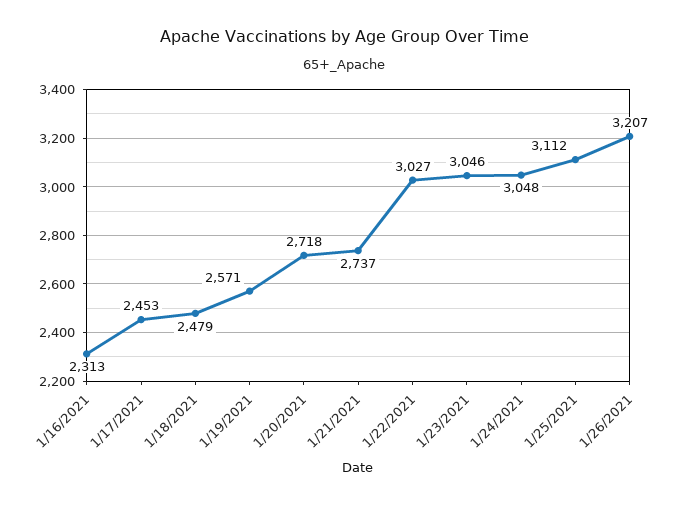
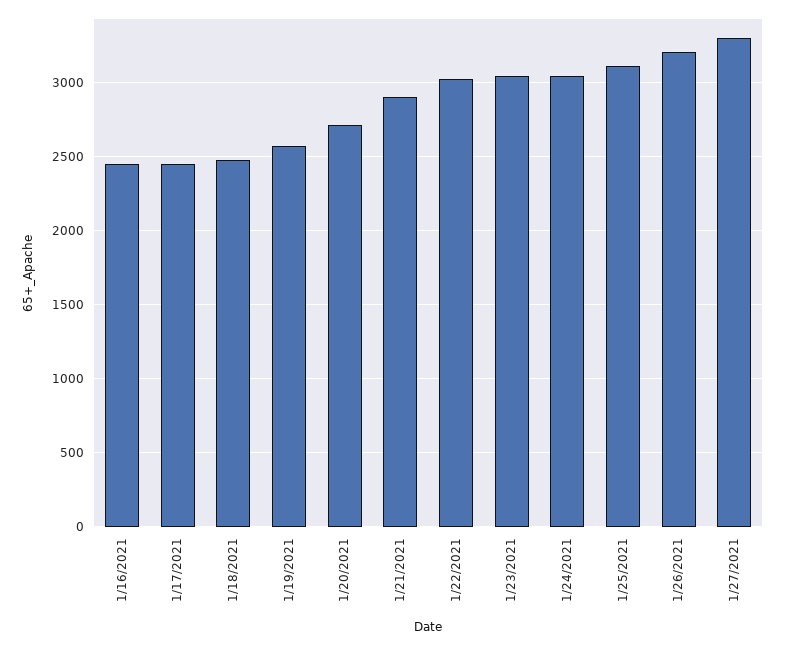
1/16/2021: 2313 -> 2450
1/21/2021: 2737 -> 2900
1/27/2021: none -> 3300

